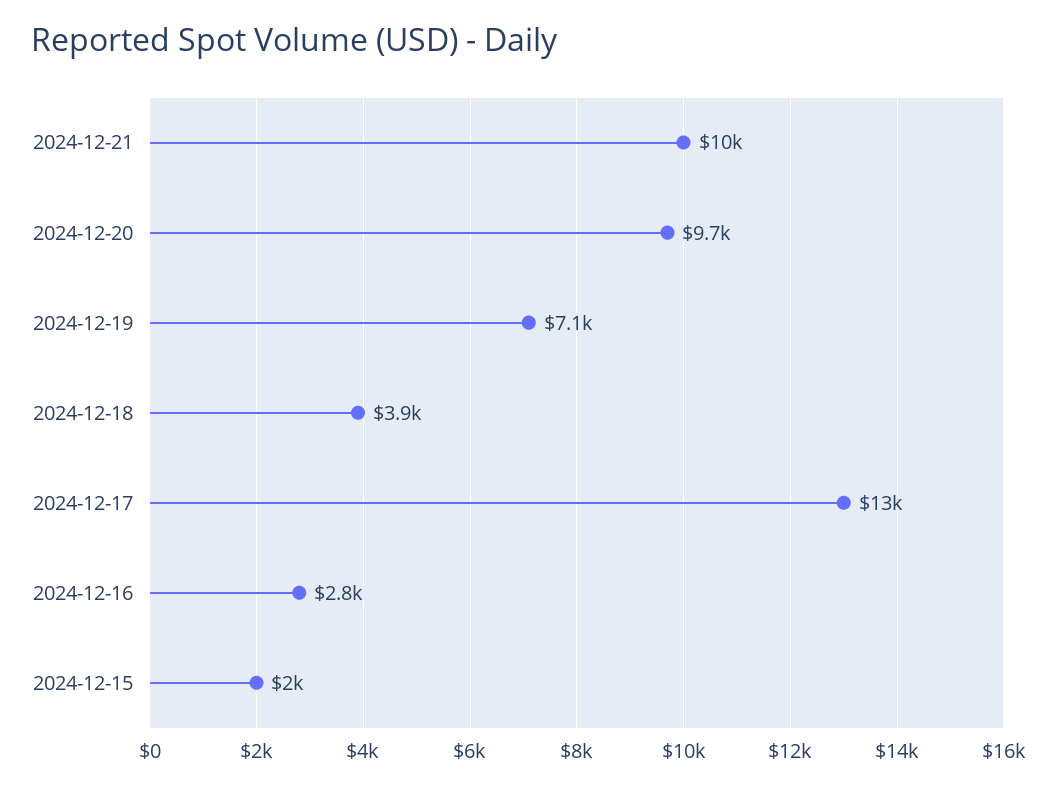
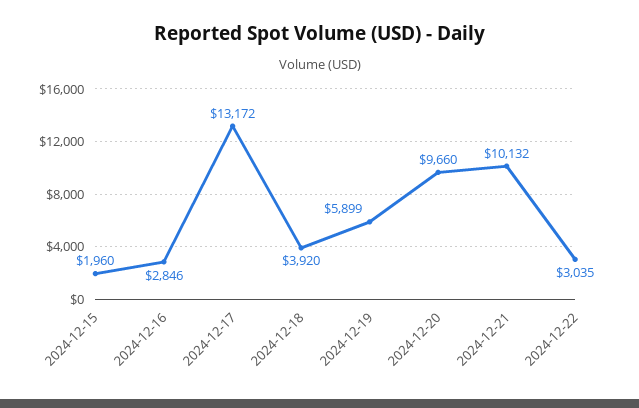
2024-12-19: 7100 -> 5899
2024-12-22: none -> 3035

